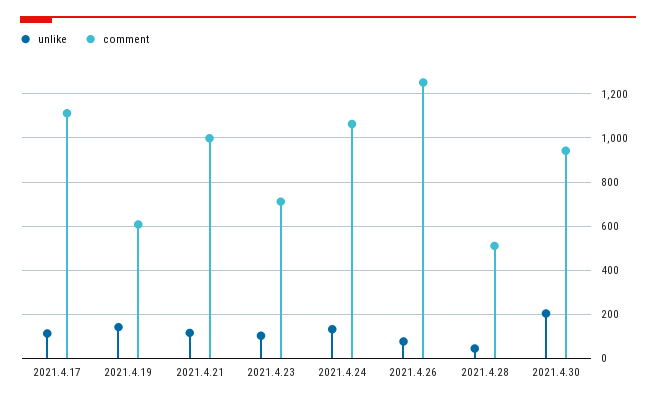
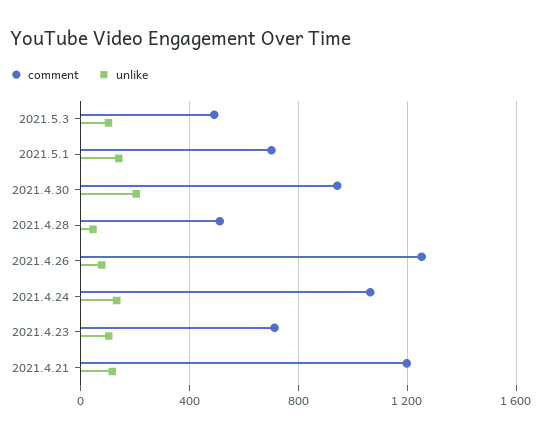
unlike, 2021.4.17: 100 -> none
comment, 2021.4.17: 1100 -> none
unlike, 2021.4.19: 150 -> none
comment, 2021.4.19: 600 -> none
comment, 2021.4.21: 1000 -> 1200
comment, 2021.5.3: none -> 500
unlike, 2021.5.3: none -> 100
comment, 2021.5.1: none -> 700
unlike, 2021.5.1: none -> 150

